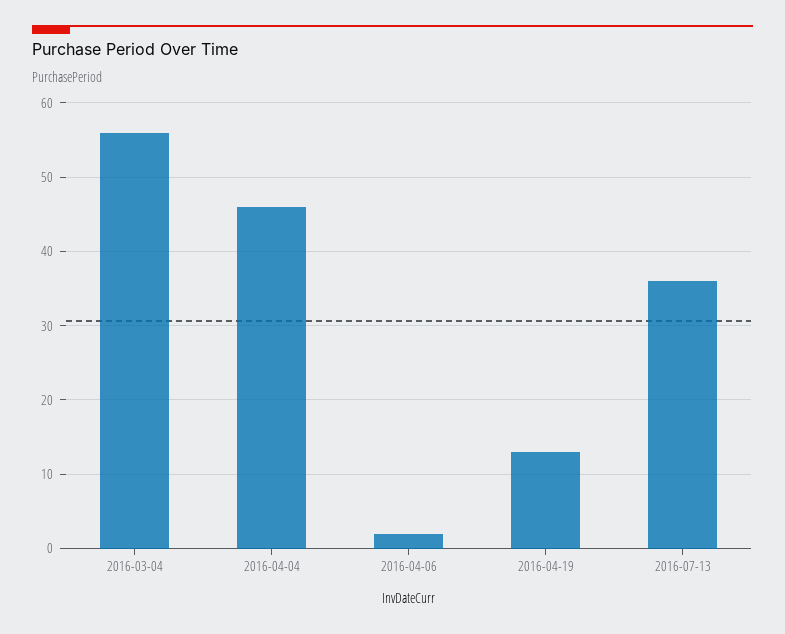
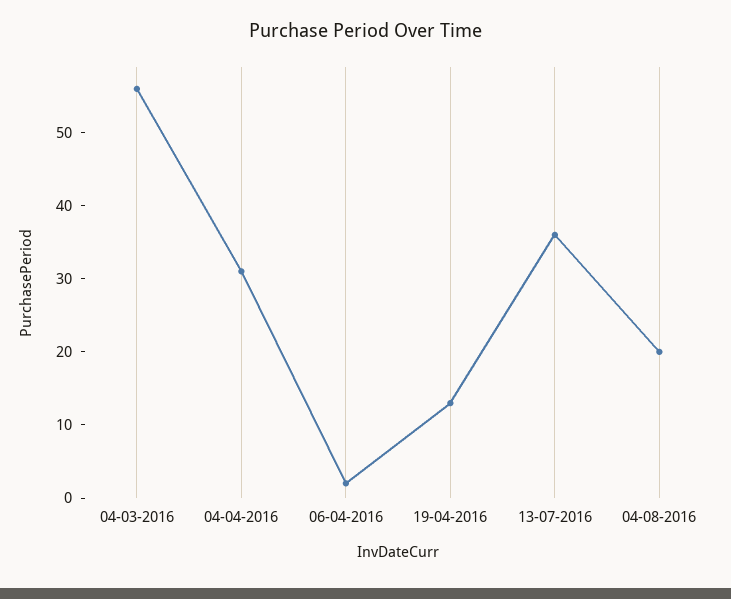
2016-04-04: 46 -> 30
04-08-2016: none -> 20

